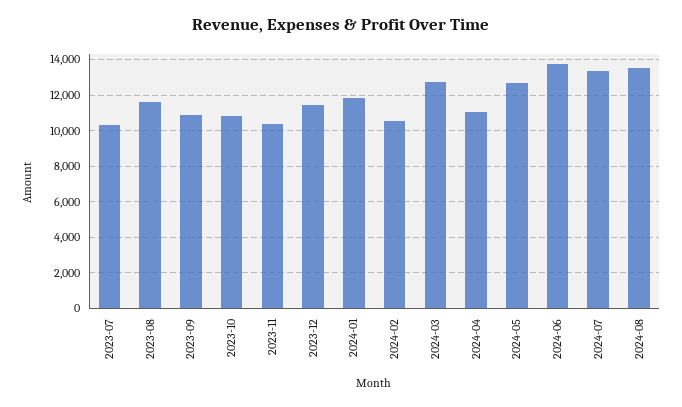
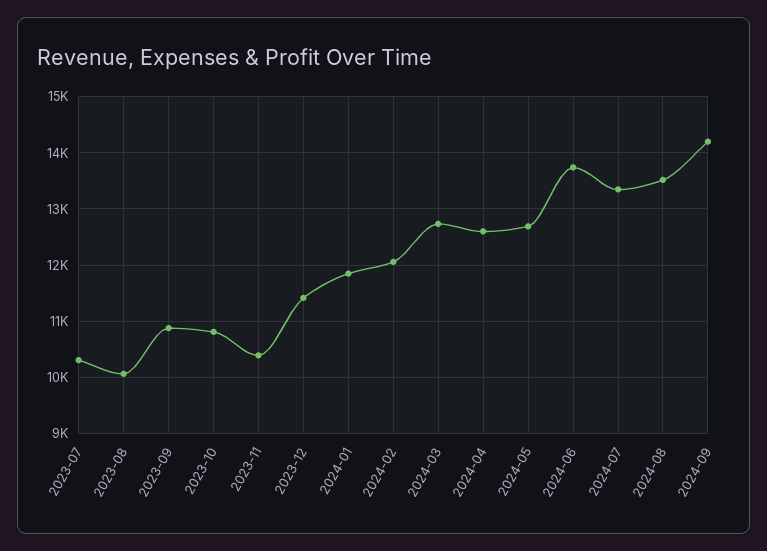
2023-08: 11500 -> 10000
2024-02: 10500 -> 12000
2024-04: 11000 -> 12600
2024-09: none -> 14200

